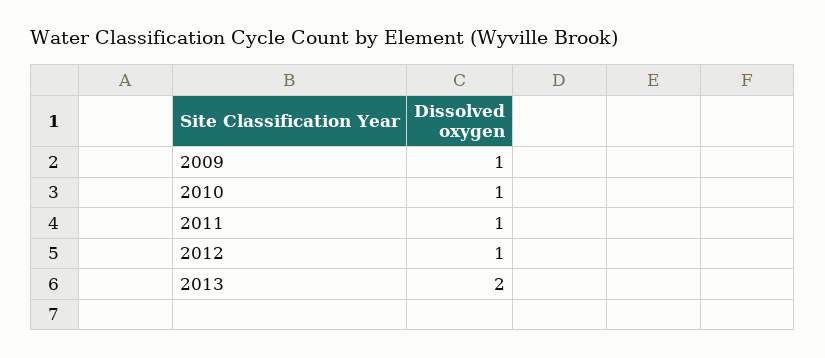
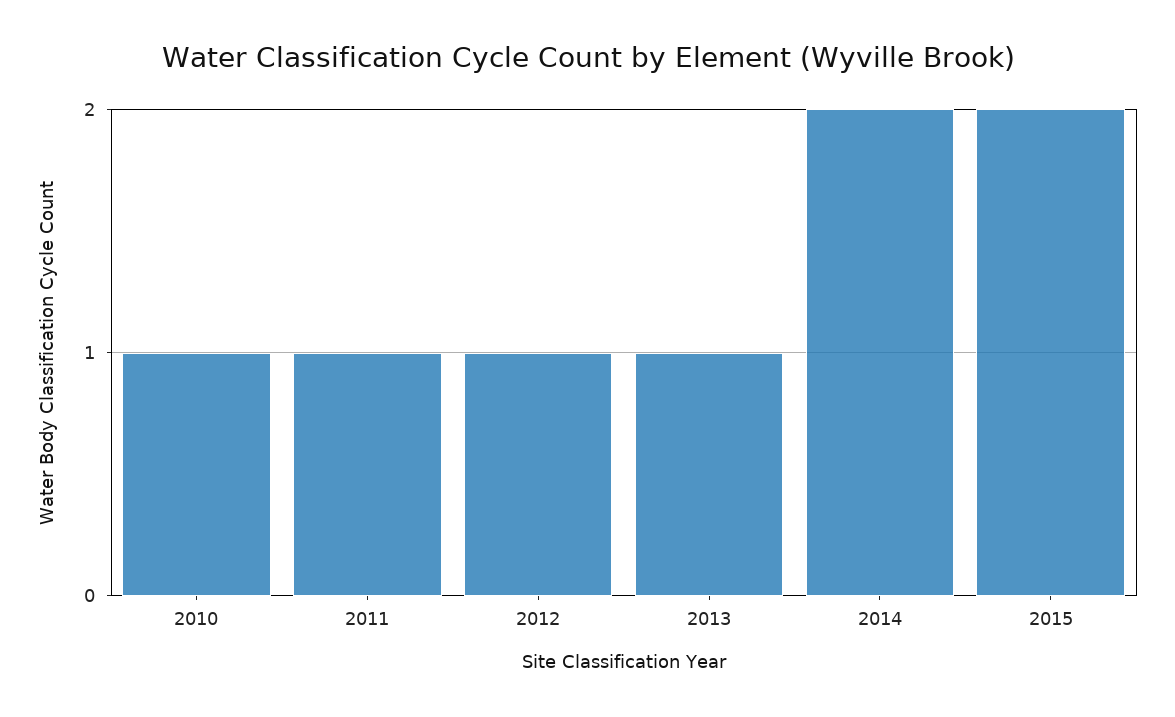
2009: 1 -> none
2013: 2 -> 1
2014: none -> 2
2015: none -> 2

